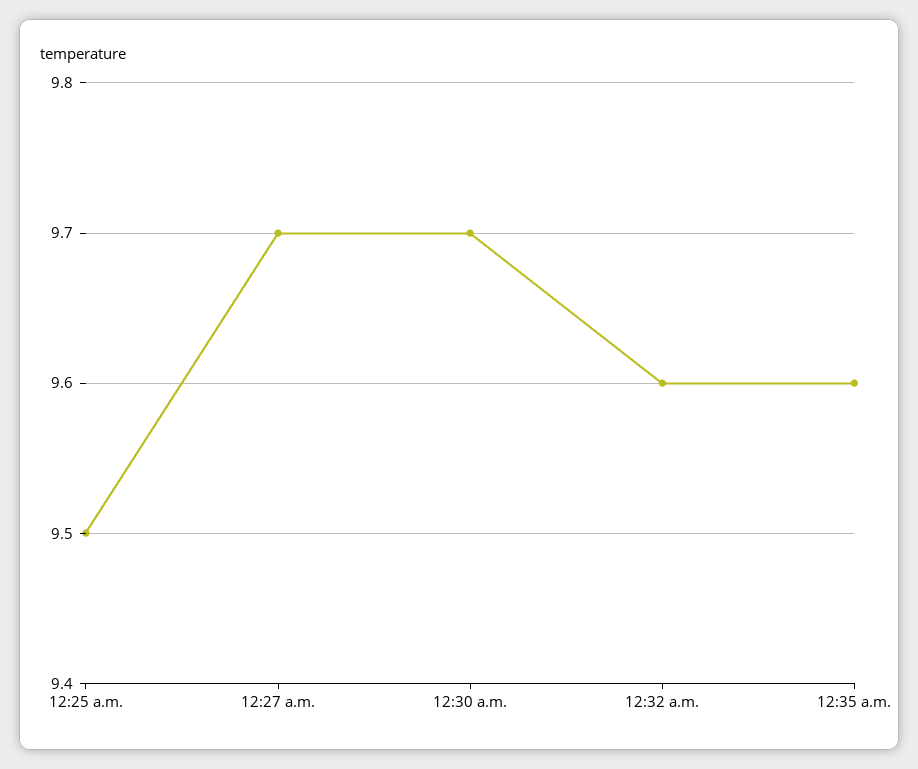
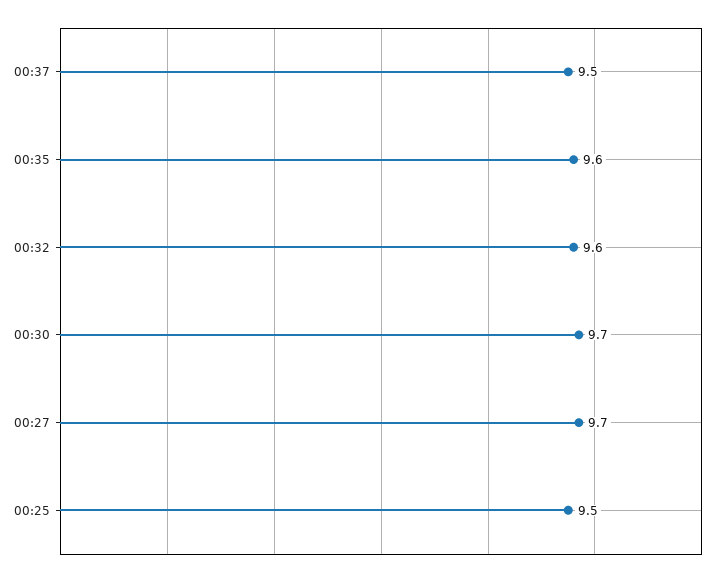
00:37: none -> 9.5

